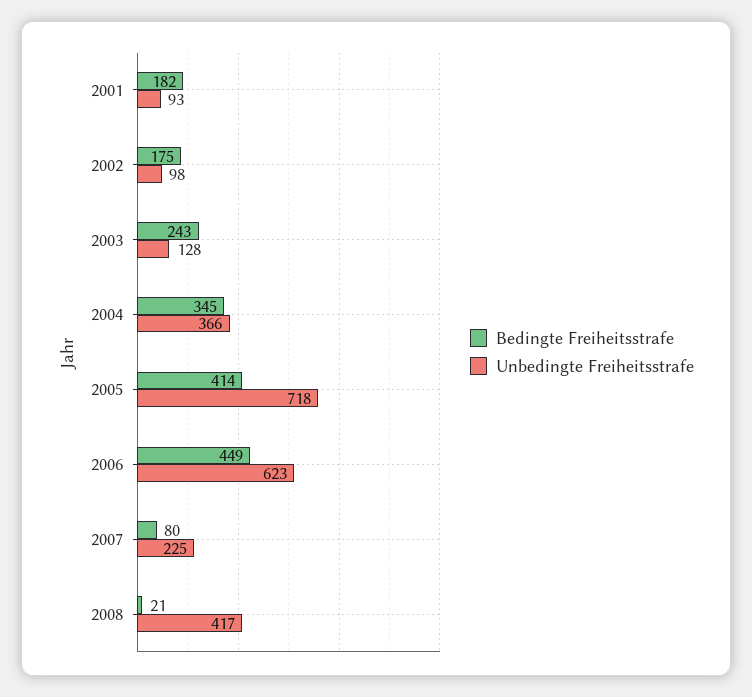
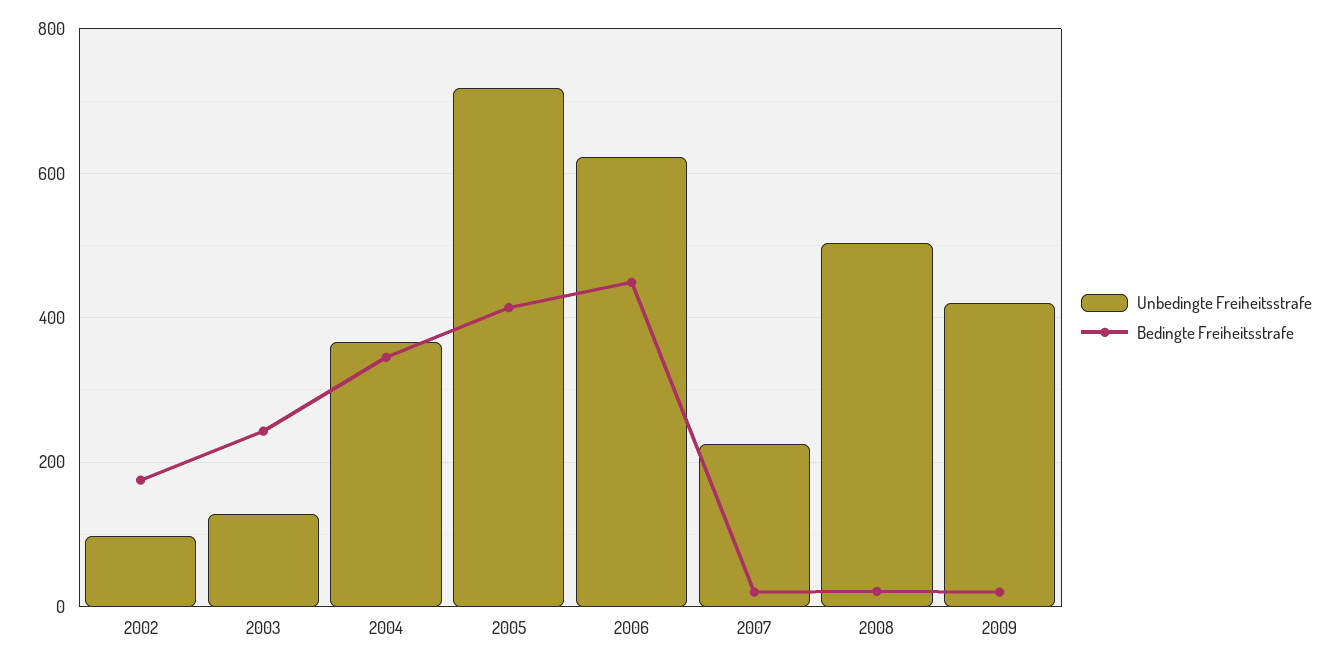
Bedingte Freiheitsstrafe, 2001: 182 -> none
Unbedingte Freiheitsstrafe, 2001: 93 -> none
Bedingte Freiheitsstrafe, 2007: 80 -> 20
Unbedingte Freiheitsstrafe, 2008: 417 -> 500
Unbedingte Freiheitsstrafe, 2009: none -> 420
Bedingte Freiheitsstrafe, 2009: none -> 20

